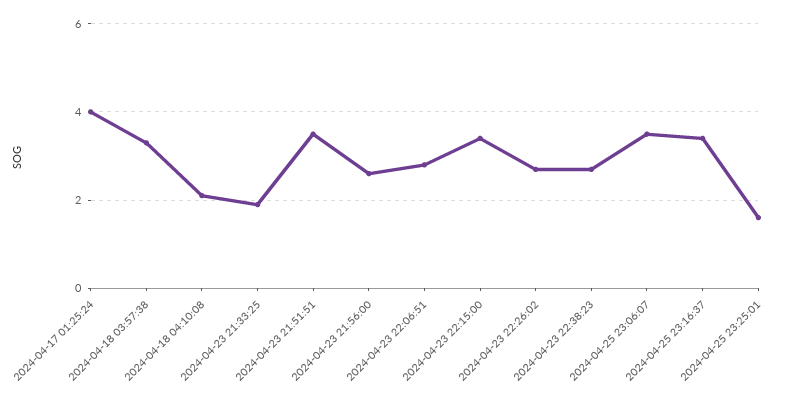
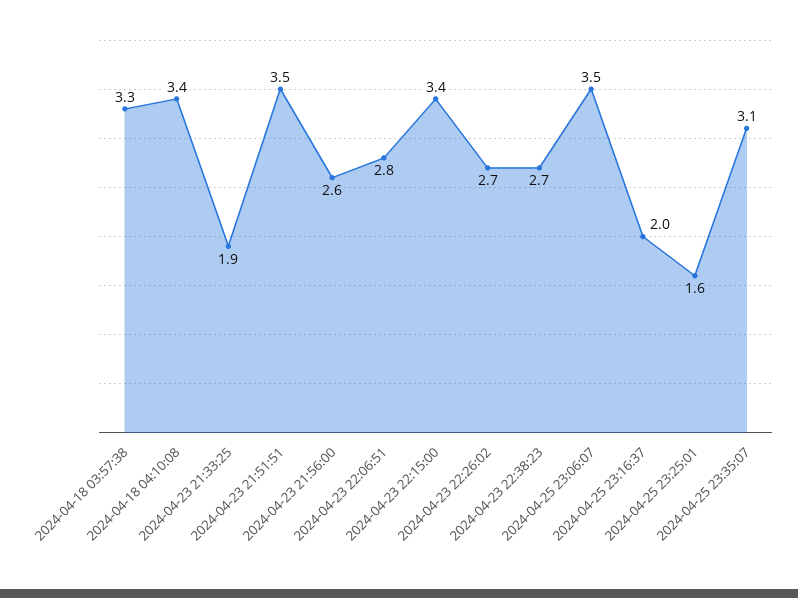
2024-04-17 01:25:24: 4 -> none
2024-04-18 04:10:08: 2 -> 3.4
2024-04-25 23:16:37: 3.5 -> 2
2024-04-25 23:35:07: none -> 3.1

